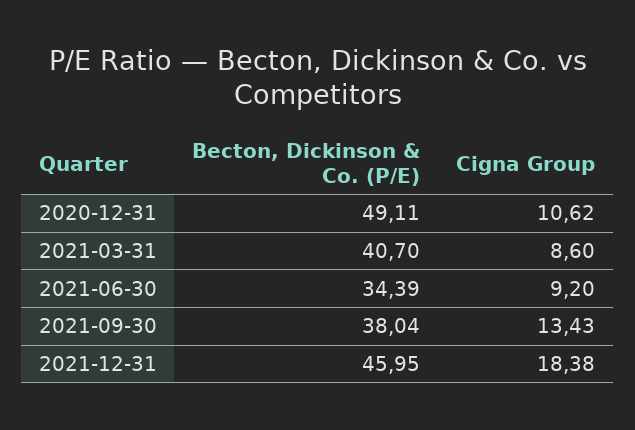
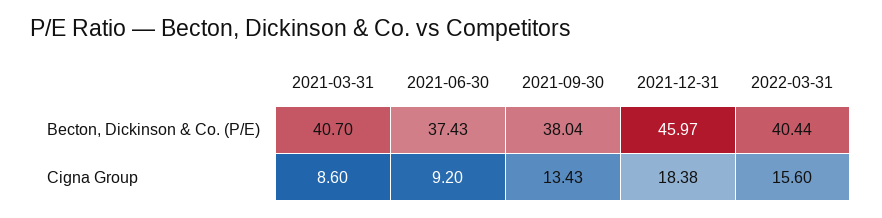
Becton, Dickinson & Co. (P/E), 2020-12-31: 49.11 -> none
Cigna Group, 2020-12-31: 10.62 -> none
Becton, Dickinson & Co. (P/E), 2021-06-30: 34.39 -> 37.43
Becton, Dickinson & Co. (P/E), 2021-12-31: 45.95 -> 45.97
Becton, Dickinson & Co. (P/E), 2022-03-31: none -> 40.44
Cigna Group, 2022-03-31: none -> 15.6

